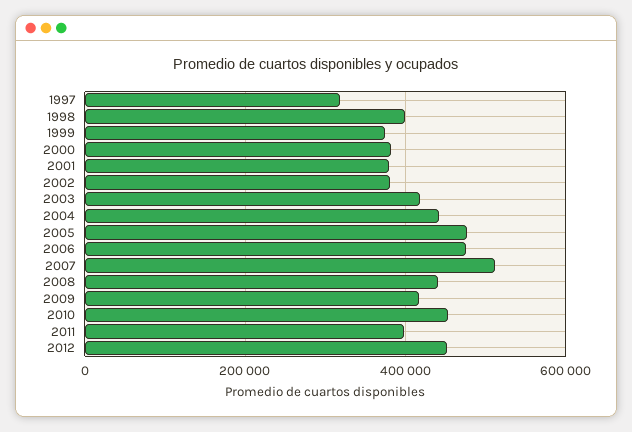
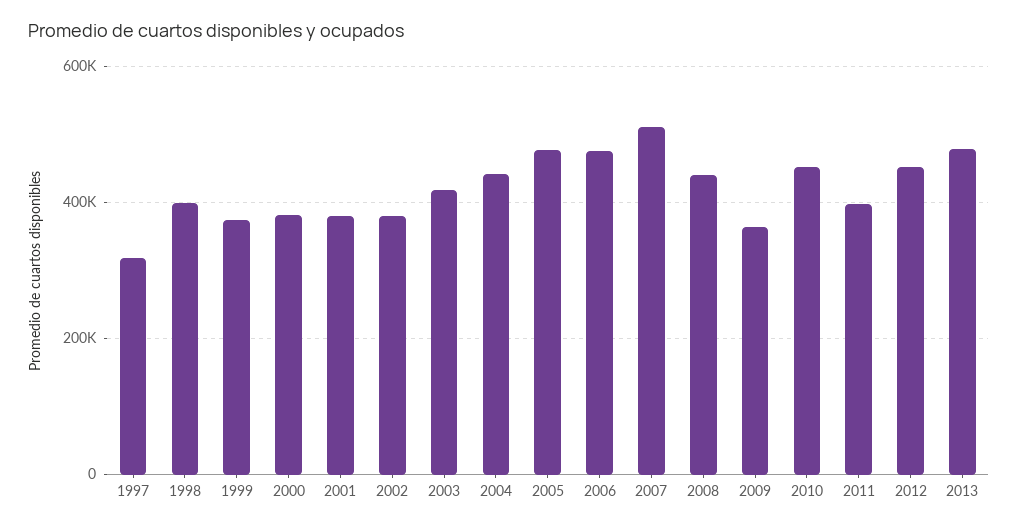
2009: 420000 -> 360000
2013: none -> 480000

